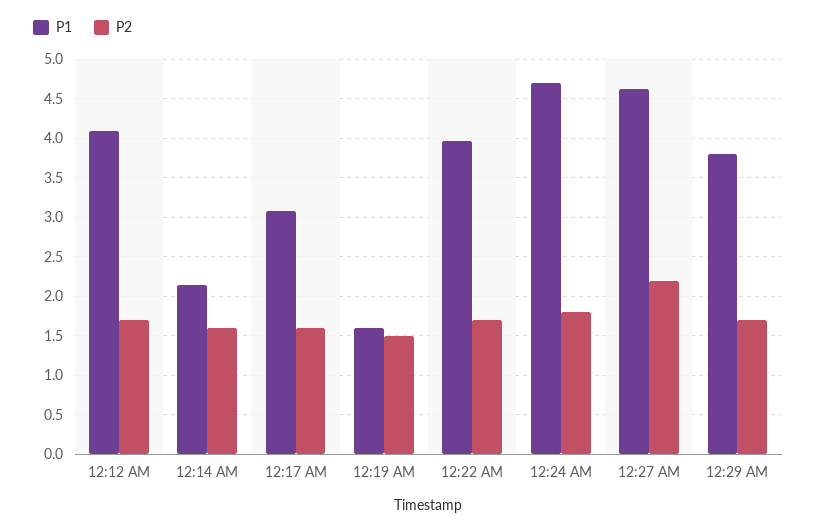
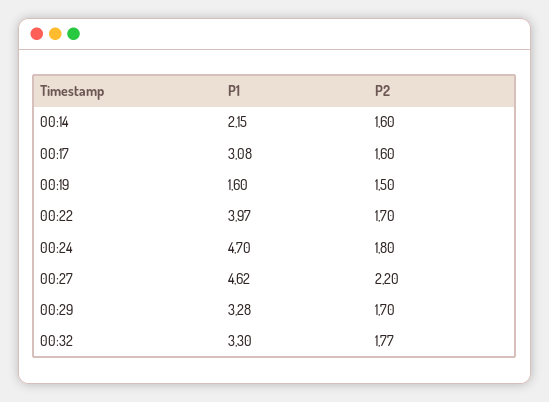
P1, 12:12 AM: 4.1 -> none
P2, 12:12 AM: 1.7 -> none
P1, 12:29 AM: 3.8 -> 3.28
P1, 00:32: none -> 3.3
P2, 00:32: none -> 1.77

